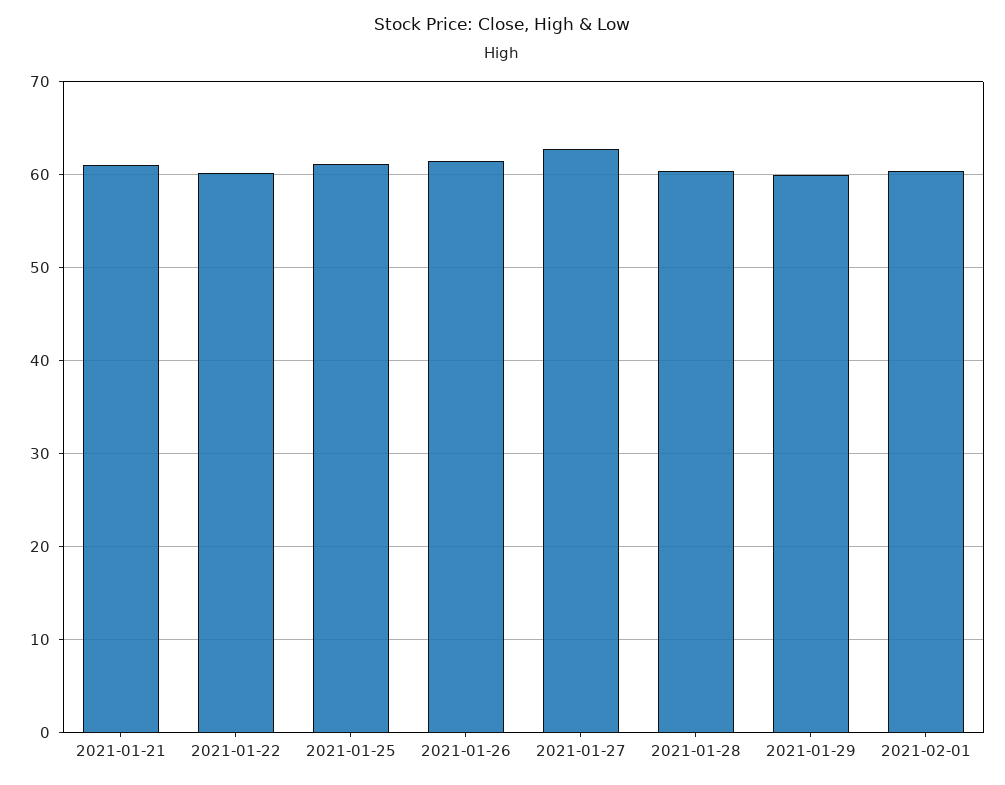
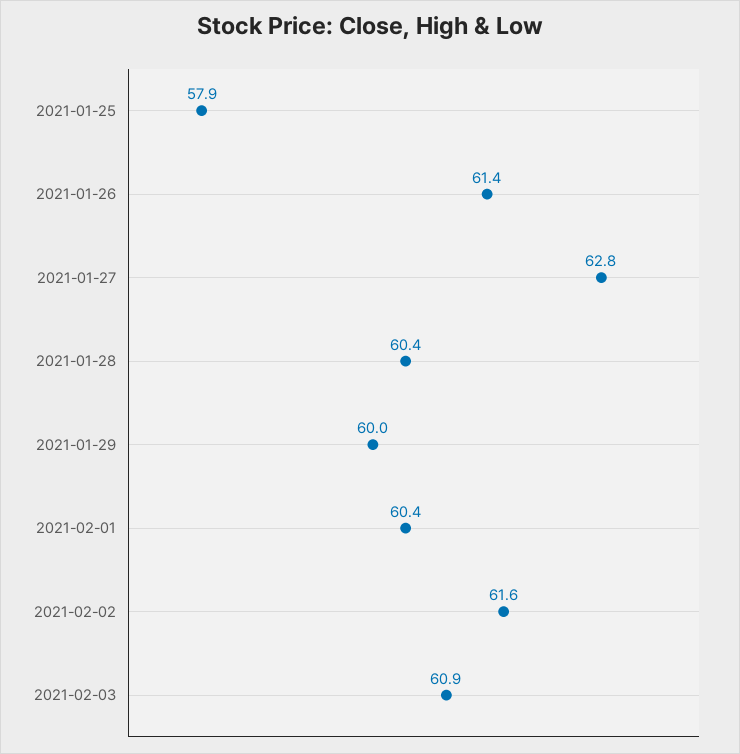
2021-01-21: 61 -> none
2021-01-22: 60 -> none
2021-01-25: 61 -> 57.9
2021-02-02: none -> 61.6
2021-02-03: none -> 60.9

